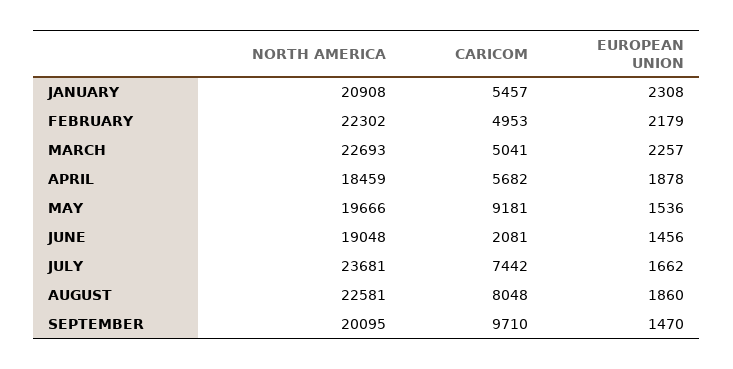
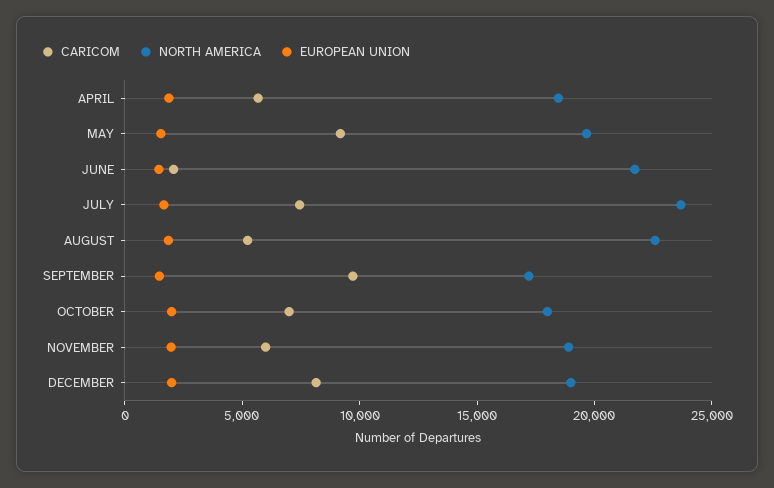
NORTH AMERICA, JANUARY: 20908 -> none
CARICOM, JANUARY: 5457 -> none
EUROPEAN UNION, JANUARY: 2308 -> none
NORTH AMERICA, FEBRUARY: 22302 -> none
CARICOM, FEBRUARY: 4953 -> none
EUROPEAN UNION, FEBRUARY: 2179 -> none
NORTH AMERICA, MARCH: 22693 -> none
CARICOM, MARCH: 5041 -> none
EUROPEAN UNION, MARCH: 2257 -> none
NORTH AMERICA, JUNE: 19048 -> 22000
CARICOM, AUGUST: 8048 -> 5000
NORTH AMERICA, SEPTEMBER: 20095 -> 17000
CARICOM, OCTOBER: none -> 7000
NORTH AMERICA, OCTOBER: none -> 18000
EUROPEAN UNION, OCTOBER: none -> 2000
CARICOM, NOVEMBER: none -> 6000
NORTH AMERICA, NOVEMBER: none -> 19000
EUROPEAN UNION, NOVEMBER: none -> 2000
CARICOM, DECEMBER: none -> 8000
NORTH AMERICA, DECEMBER: none -> 19000
EUROPEAN UNION, DECEMBER: none -> 2000

